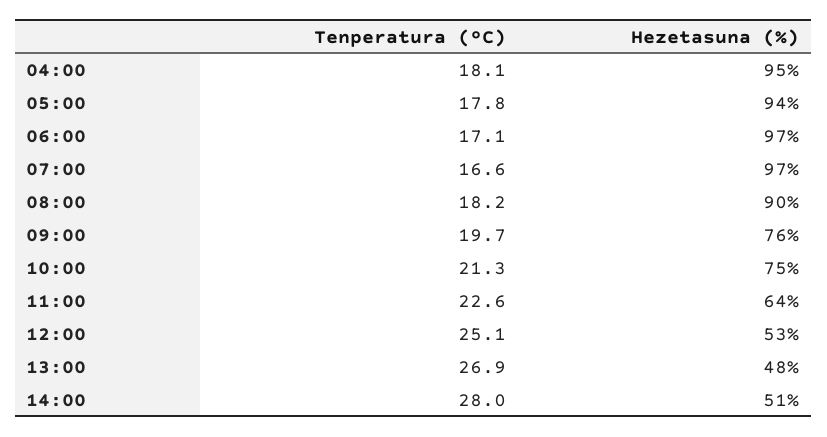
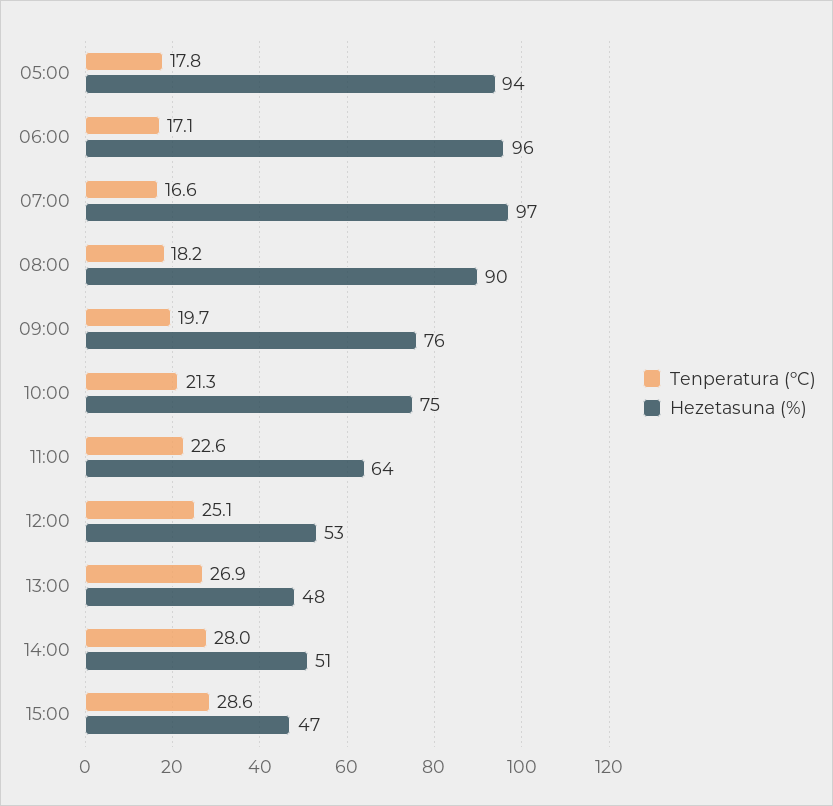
Tenperatura (ºC), 04:00: 18.1 -> none
Hezetasuna (%), 04:00: 95 -> none
Hezetasuna (%), 06:00: 97 -> 96
Tenperatura (ºC), 15:00: none -> 28.6
Hezetasuna (%), 15:00: none -> 47

